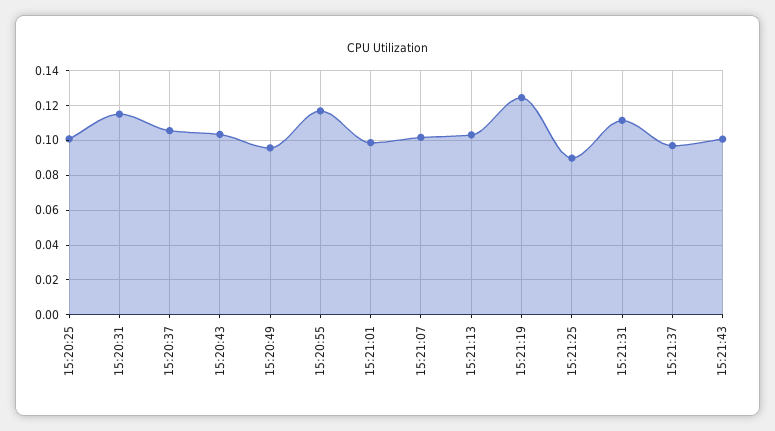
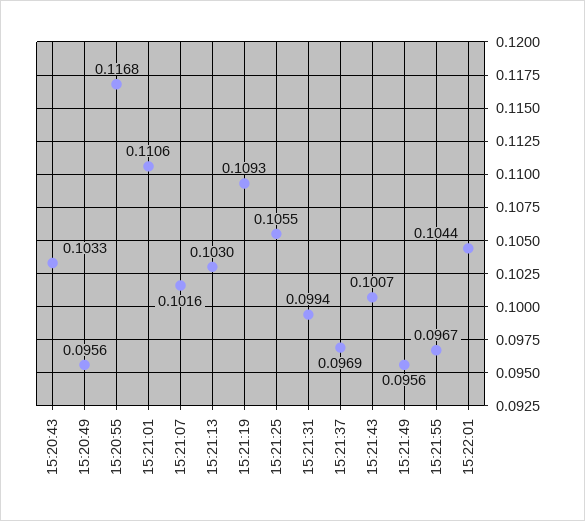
15:20:25: 0.1 -> none
15:20:31: 0.115 -> none
15:20:37: 0.105 -> none
15:21:01: 0.1 -> 0.1106
15:21:19: 0.125 -> 0.1093
15:21:25: 0.09 -> 0.1055
15:21:31: 0.11 -> 0.0994
15:21:49: none -> 0.0956
15:21:55: none -> 0.0967
15:22:01: none -> 0.1044

